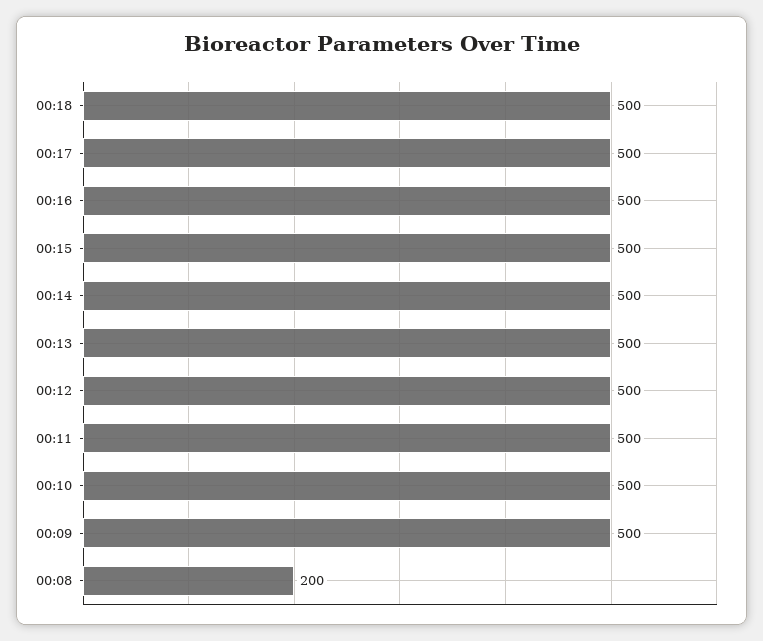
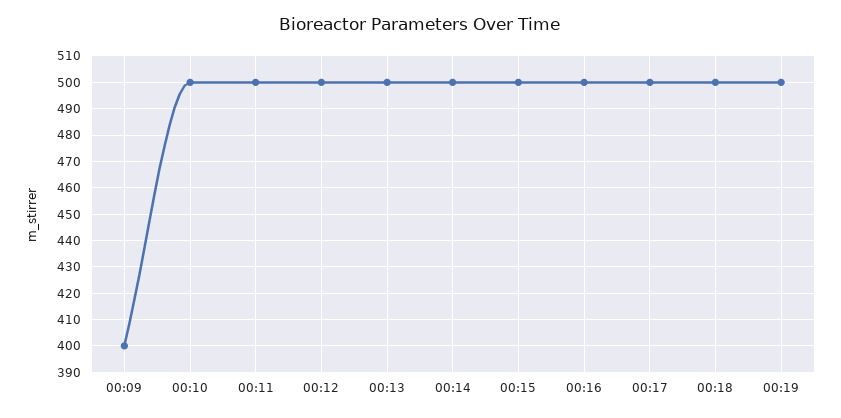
00:09: 500 -> 400
00:08: 200 -> none
00:19: none -> 500

